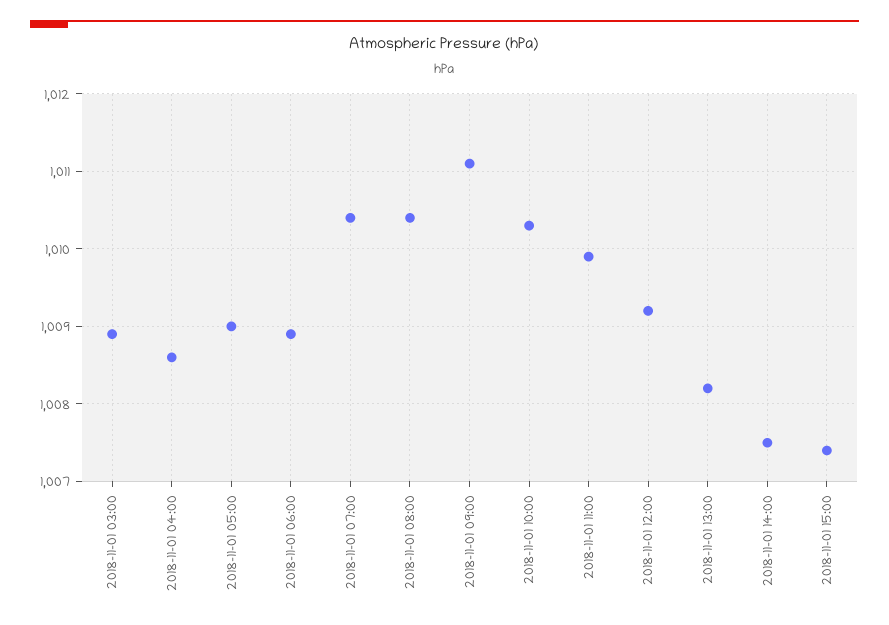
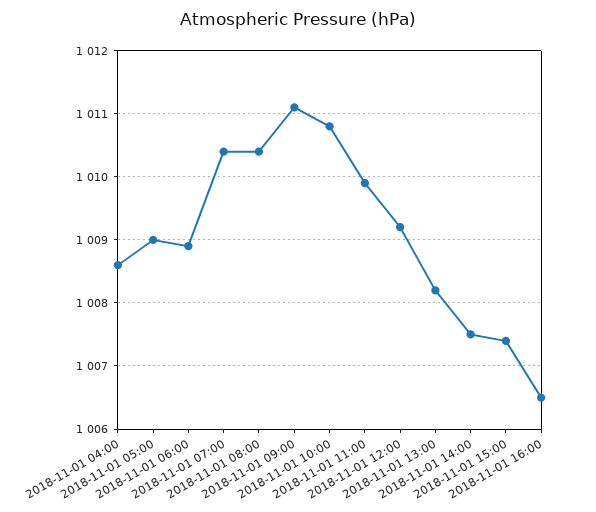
2018-11-01 03:00: 1008.9 -> none
2018-11-01 10:00: 1010.3 -> 1010.8
2018-11-01 16:00: none -> 1006.5

